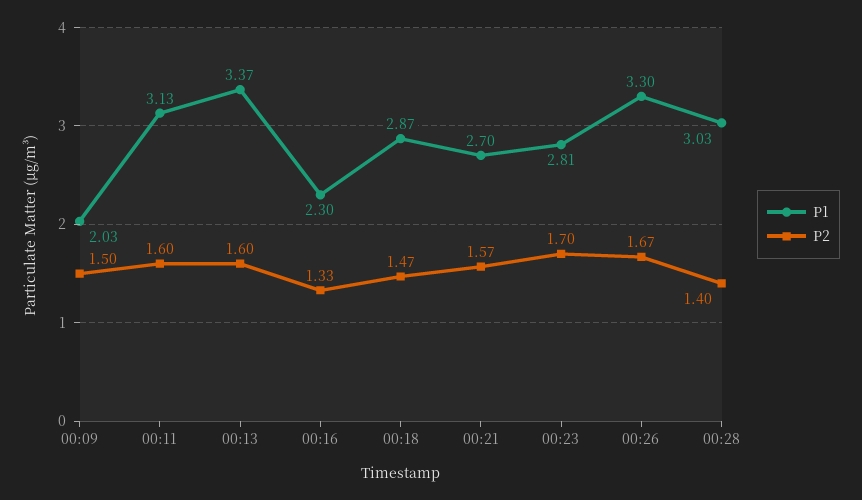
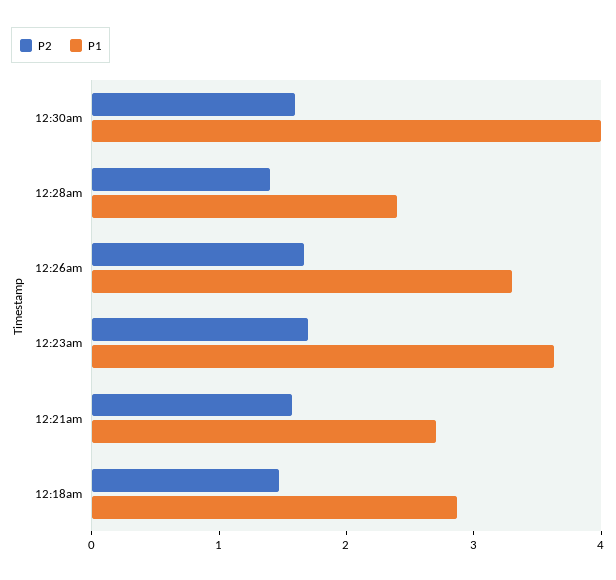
P1, 00:09: 2.03 -> none
P2, 00:09: 1.5 -> none
P1, 00:11: 3.13 -> none
P2, 00:11: 1.6 -> none
P1, 00:13: 3.37 -> none
P2, 00:13: 1.6 -> none
P1, 00:16: 2.3 -> none
P2, 00:16: 1.33 -> none
P1, 00:23: 2.81 -> 3.6
P1, 00:28: 3.03 -> 2.4
P2, 12:30am: none -> 1.6
P1, 12:30am: none -> 4

